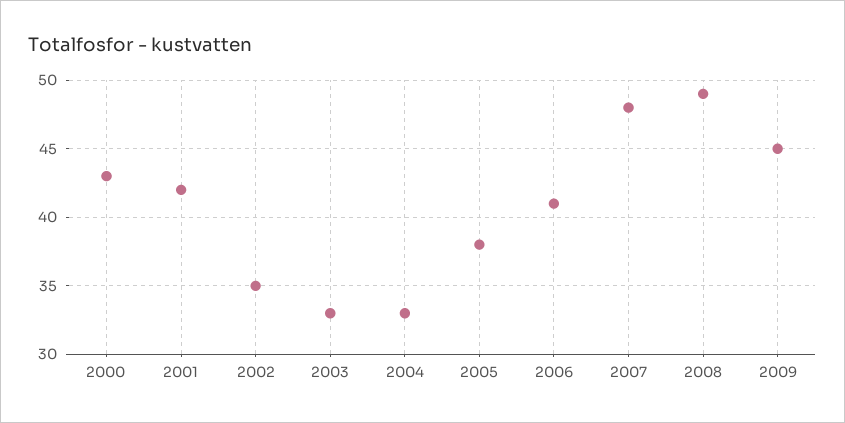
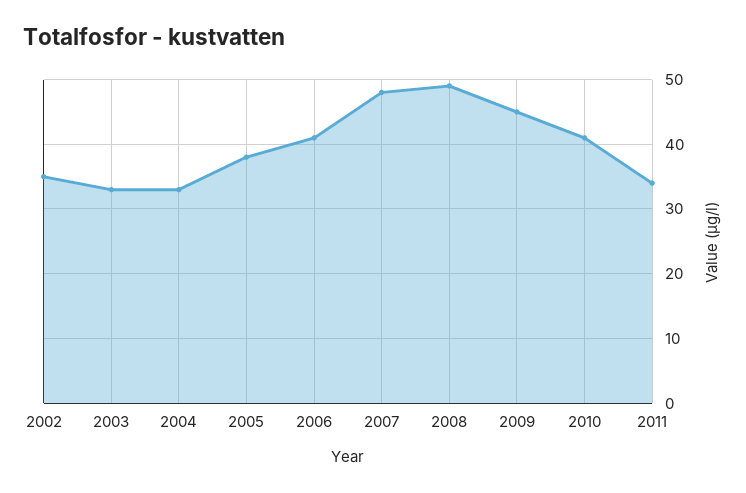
2000: 43 -> none
2001: 42 -> none
2010: none -> 41
2011: none -> 34

